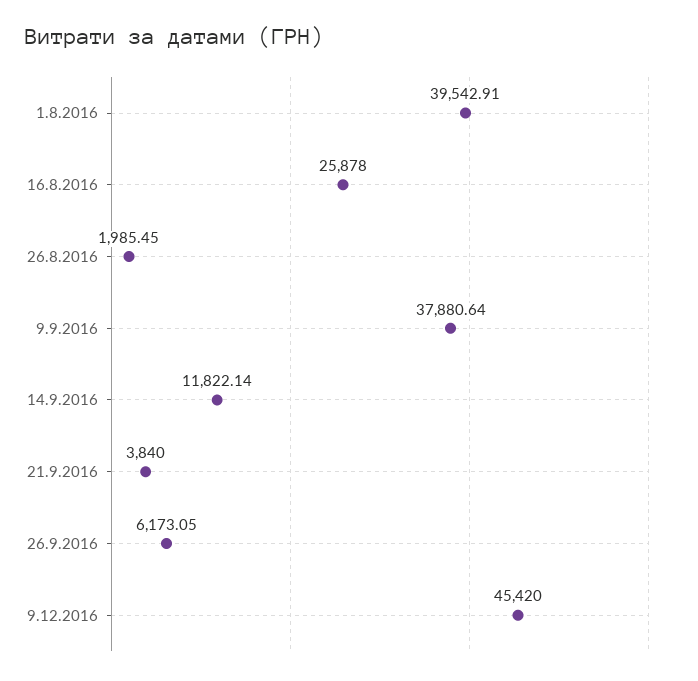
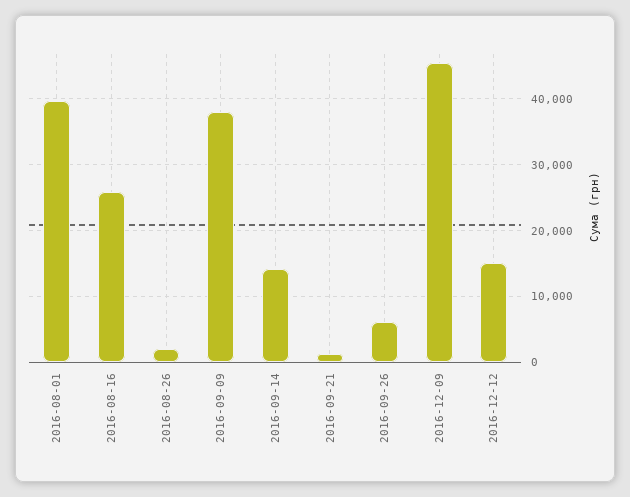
14.9.2016: 11822.14 -> 14000
21.9.2016: 3840 -> 1000
2016-12-12: none -> 15000

